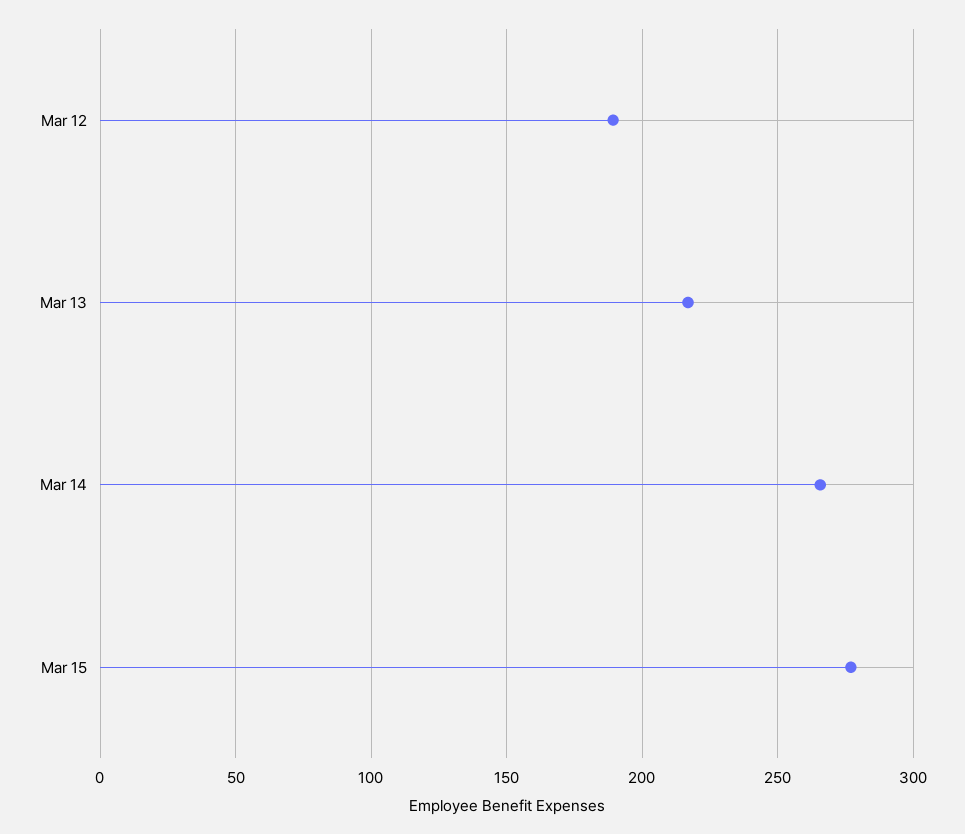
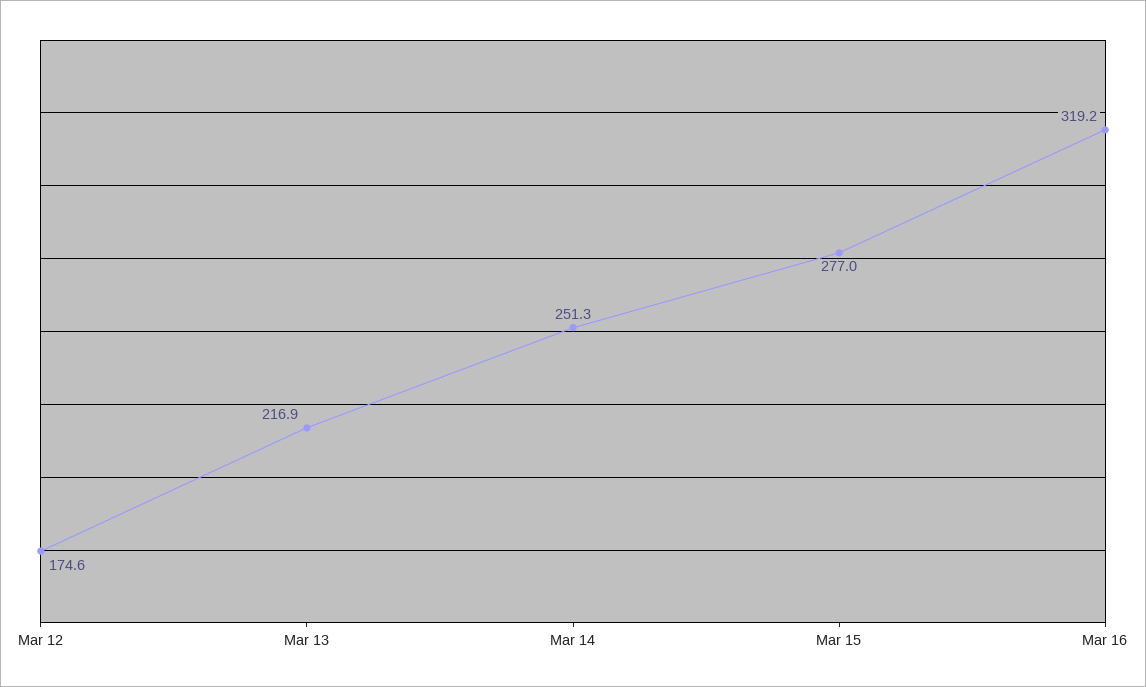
Mar 12: 190 -> 174.6
Mar 14: 265 -> 251.3
Mar 16: none -> 319.2

